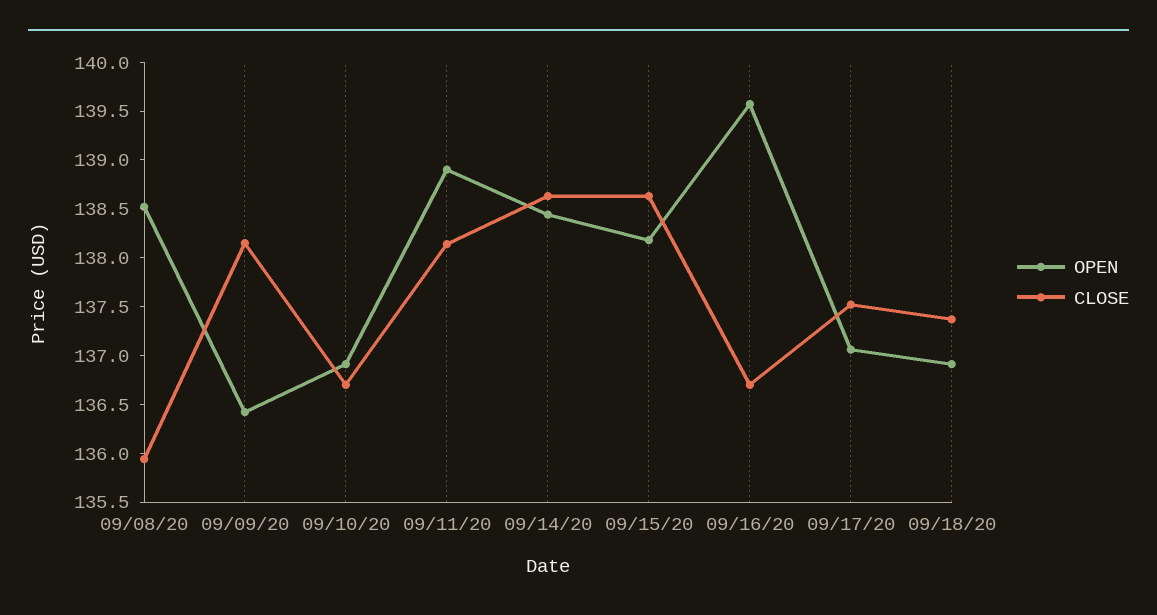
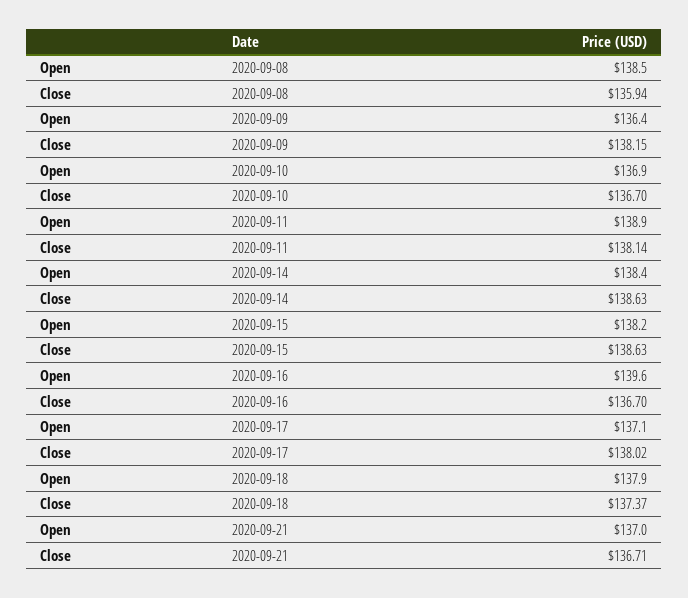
CLOSE, 09/17/20: 137.5 -> 138.02
OPEN, 09/18/20: 136.9 -> 137.9
OPEN, 2020-09-21: none -> 137
CLOSE, 2020-09-21: none -> 136.71

